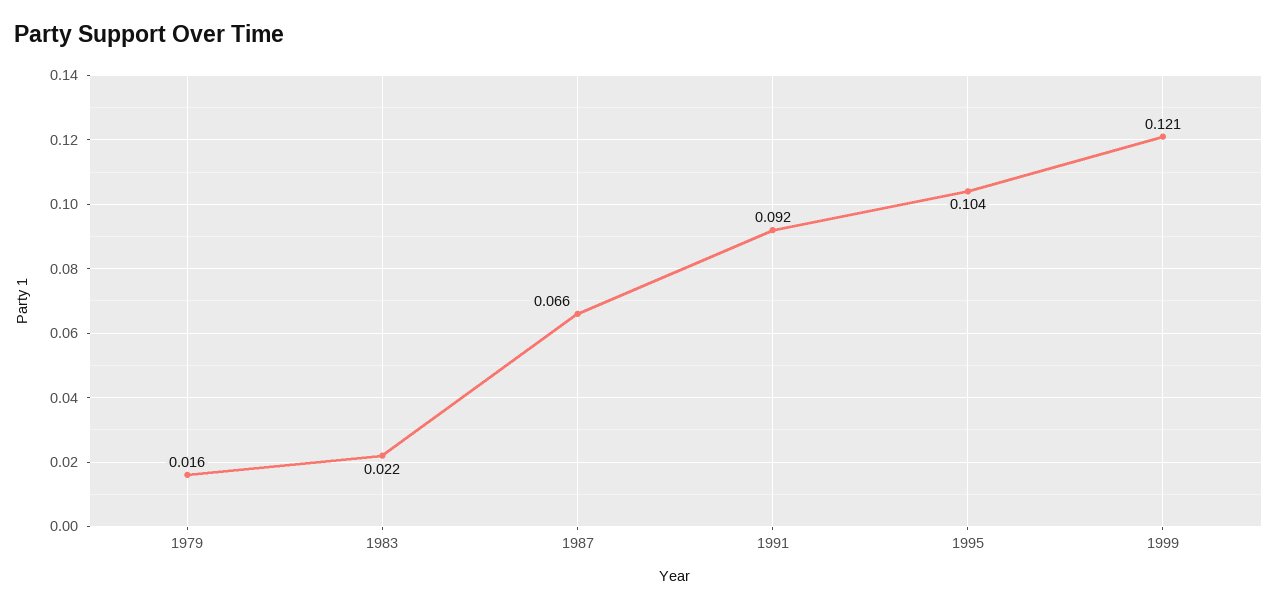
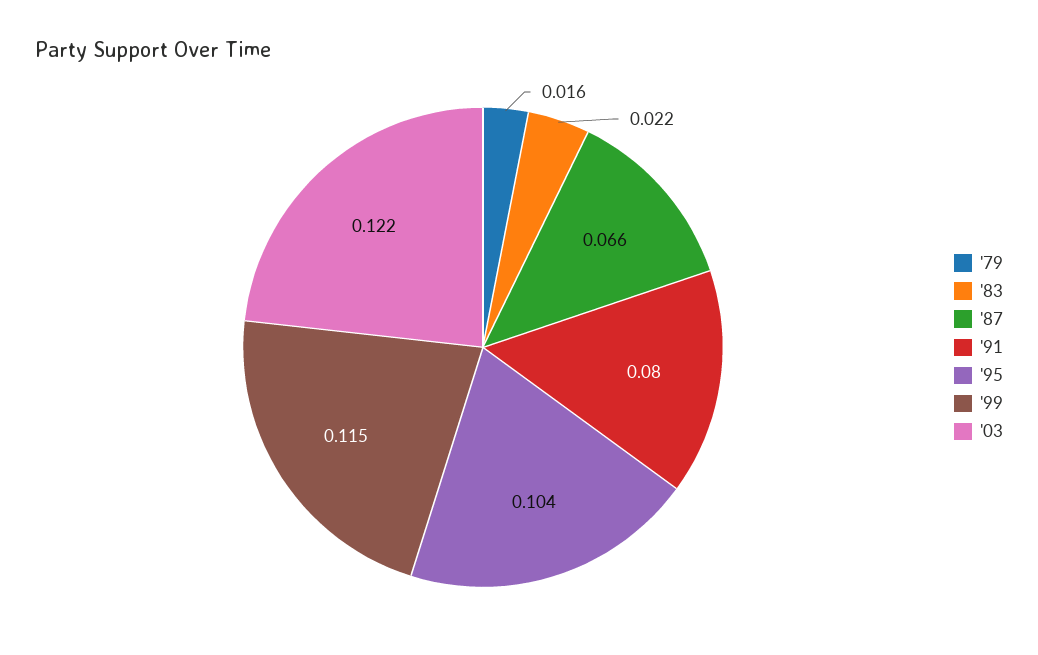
1991: 0.092 -> 0.08
1999: 0.121 -> 0.115
'03: none -> 0.122

